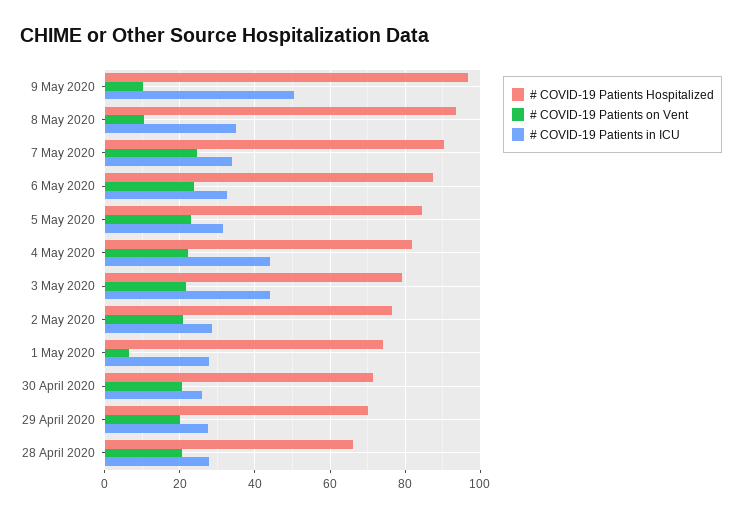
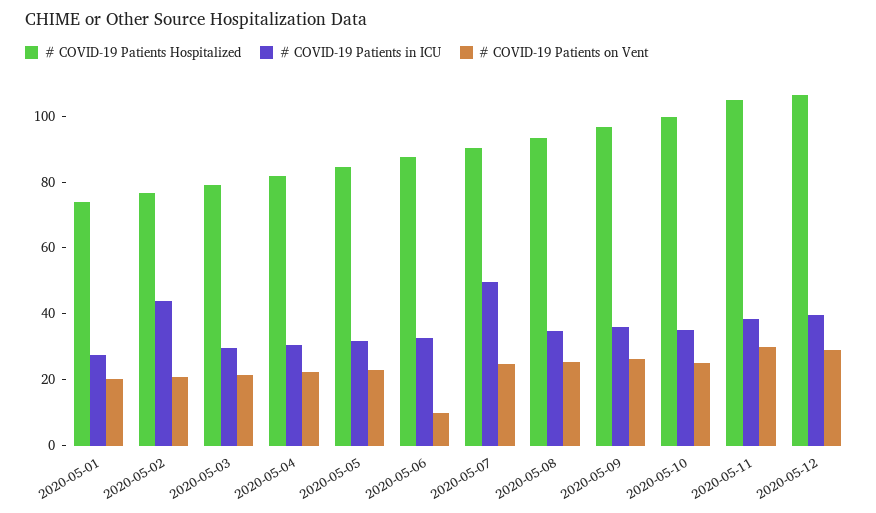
# COVID-19 Patients on Vent, 9 May 2020: 10 -> 25
# COVID-19 Patients in ICU, 9 May 2020: 50 -> 35
# COVID-19 Patients on Vent, 8 May 2020: 10 -> 25
# COVID-19 Patients in ICU, 7 May 2020: 34 -> 50
# COVID-19 Patients on Vent, 6 May 2020: 24 -> 10
# COVID-19 Patients in ICU, 4 May 2020: 44 -> 30
# COVID-19 Patients in ICU, 3 May 2020: 44 -> 30
# COVID-19 Patients in ICU, 2 May 2020: 28 -> 45
# COVID-19 Patients on Vent, 1 May 2020: 6 -> 20
# COVID-19 Patients Hospitalized, 30 April 2020: 72 -> none
# COVID-19 Patients on Vent, 30 April 2020: 20 -> none
# COVID-19 Patients in ICU, 30 April 2020: 26 -> none
# COVID-19 Patients Hospitalized, 29 April 2020: 70 -> none
# COVID-19 Patients on Vent, 29 April 2020: 20 -> none
# COVID-19 Patients in ICU, 29 April 2020: 28 -> none
# COVID-19 Patients Hospitalized, 28 April 2020: 66 -> none
# COVID-19 Patients on Vent, 28 April 2020: 20 -> none
# COVID-19 Patients in ICU, 28 April 2020: 28 -> none
# COVID-19 Patients Hospitalized, 2020-05-10: none -> 100
# COVID-19 Patients in ICU, 2020-05-10: none -> 35
# COVID-19 Patients on Vent, 2020-05-10: none -> 25
# COVID-19 Patients Hospitalized, 2020-05-11: none -> 105
# COVID-19 Patients in ICU, 2020-05-11: none -> 40
# COVID-19 Patients on Vent, 2020-05-11: none -> 30
# COVID-19 Patients Hospitalized, 2020-05-12: none -> 105
# COVID-19 Patients in ICU, 2020-05-12: none -> 40
# COVID-19 Patients on Vent, 2020-05-12: none -> 30

